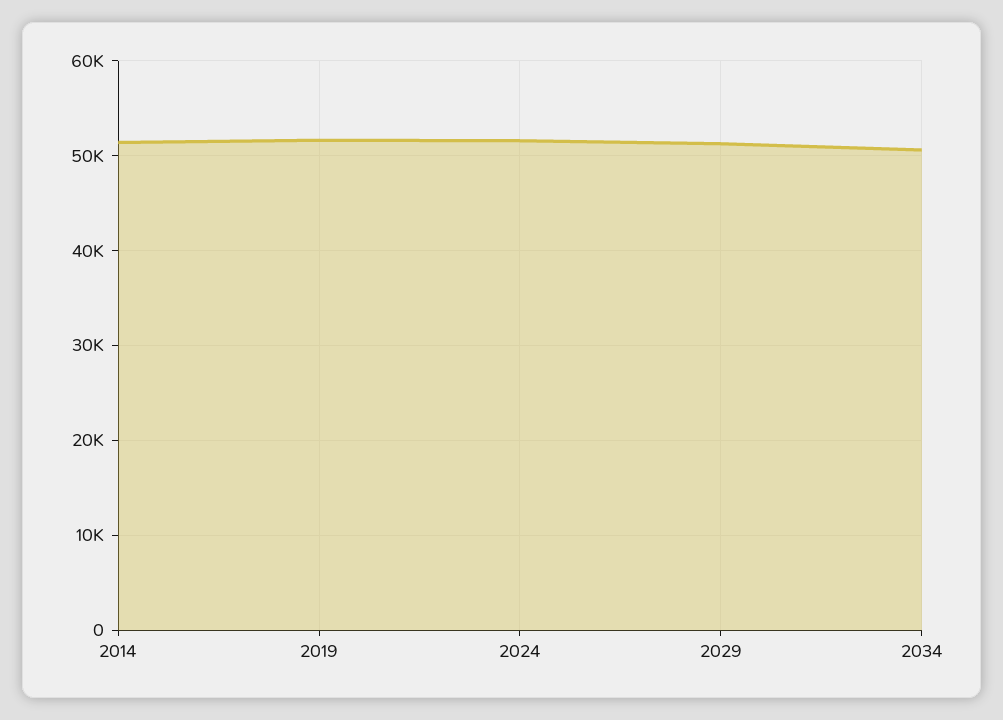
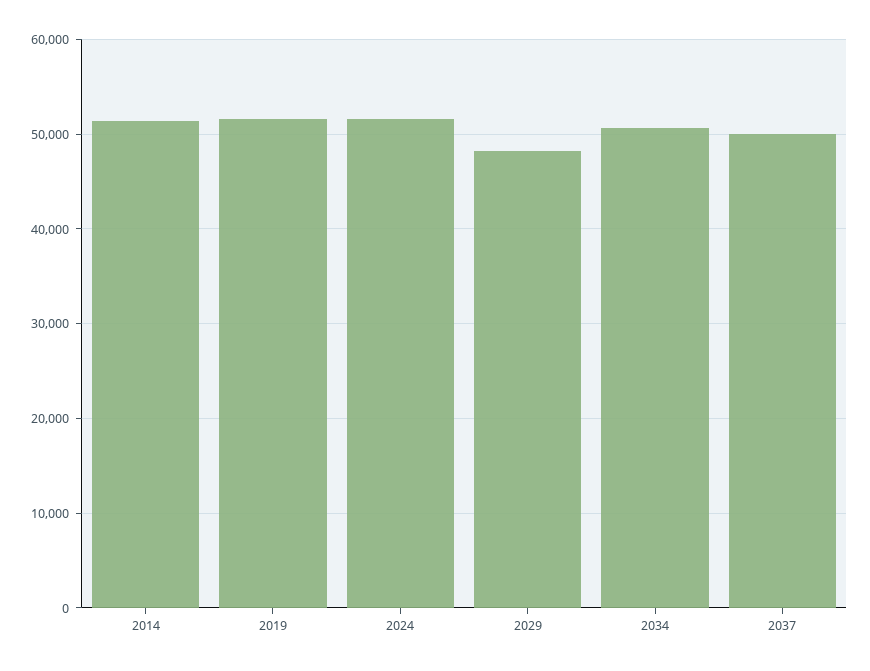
2029: 51000 -> 48000
2037: none -> 50000

